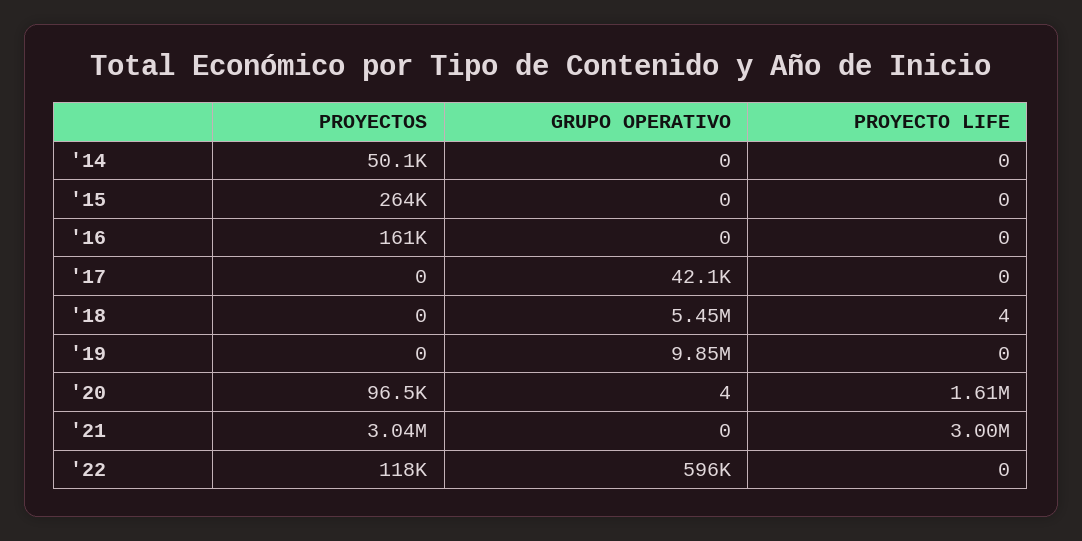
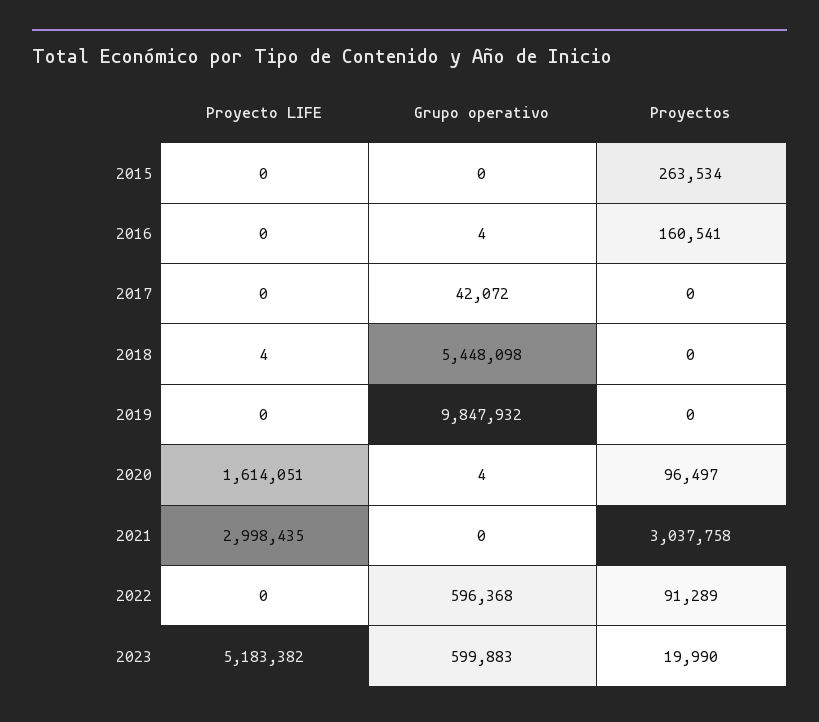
PROYECTOS, '14: 50100 -> none
GRUPO OPERATIVO, '14: 0 -> none
PROYECTO LIFE, '14: 0 -> none
GRUPO OPERATIVO, '16: 0 -> 4
PROYECTOS, '22: 118000 -> 91289
PROYECTO LIFE, 2023: none -> 5183382
GRUPO OPERATIVO, 2023: none -> 599883
PROYECTOS, 2023: none -> 19990

